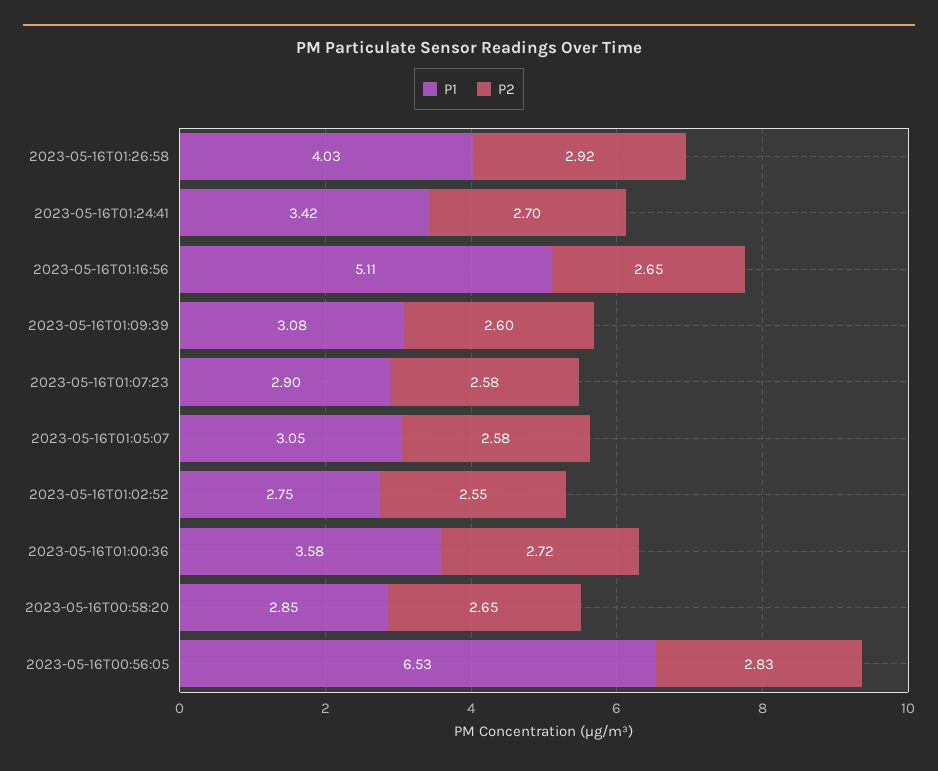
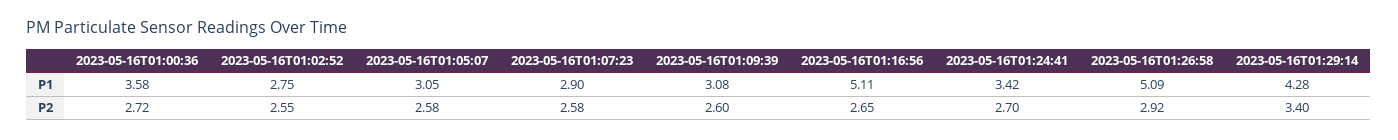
P1, 2023-05-16T01:26:58: 4.03 -> 5.09
P1, 2023-05-16T00:58:20: 2.85 -> none
P2, 2023-05-16T00:58:20: 2.65 -> none
P1, 2023-05-16T00:56:05: 6.53 -> none
P2, 2023-05-16T00:56:05: 2.83 -> none
P1, 2023-05-16T01:29:14: none -> 4.28
P2, 2023-05-16T01:29:14: none -> 3.4

